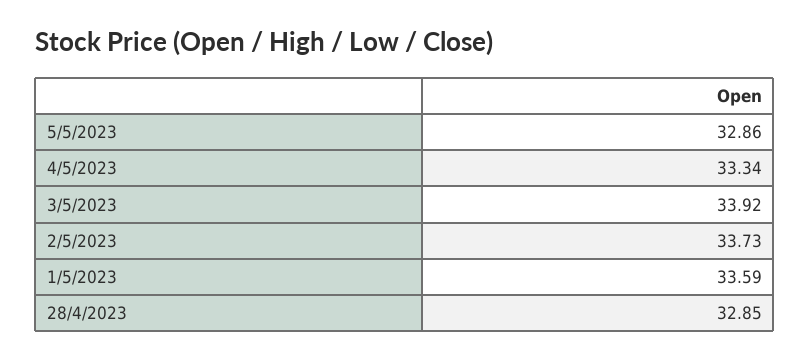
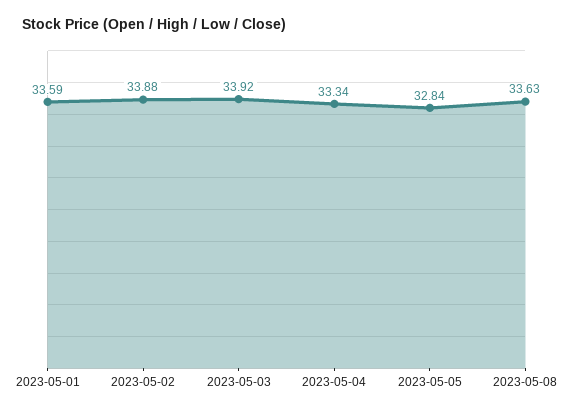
5/5/2023: 32.86 -> 32.84
2/5/2023: 33.73 -> 33.88
28/4/2023: 32.85 -> none
2023-05-08: none -> 33.63

